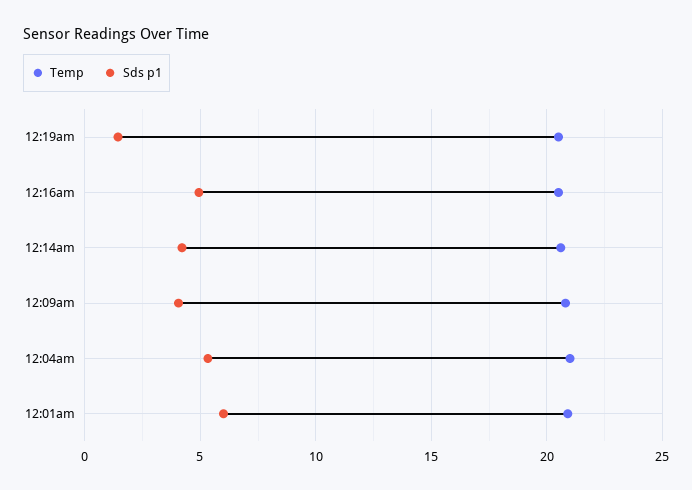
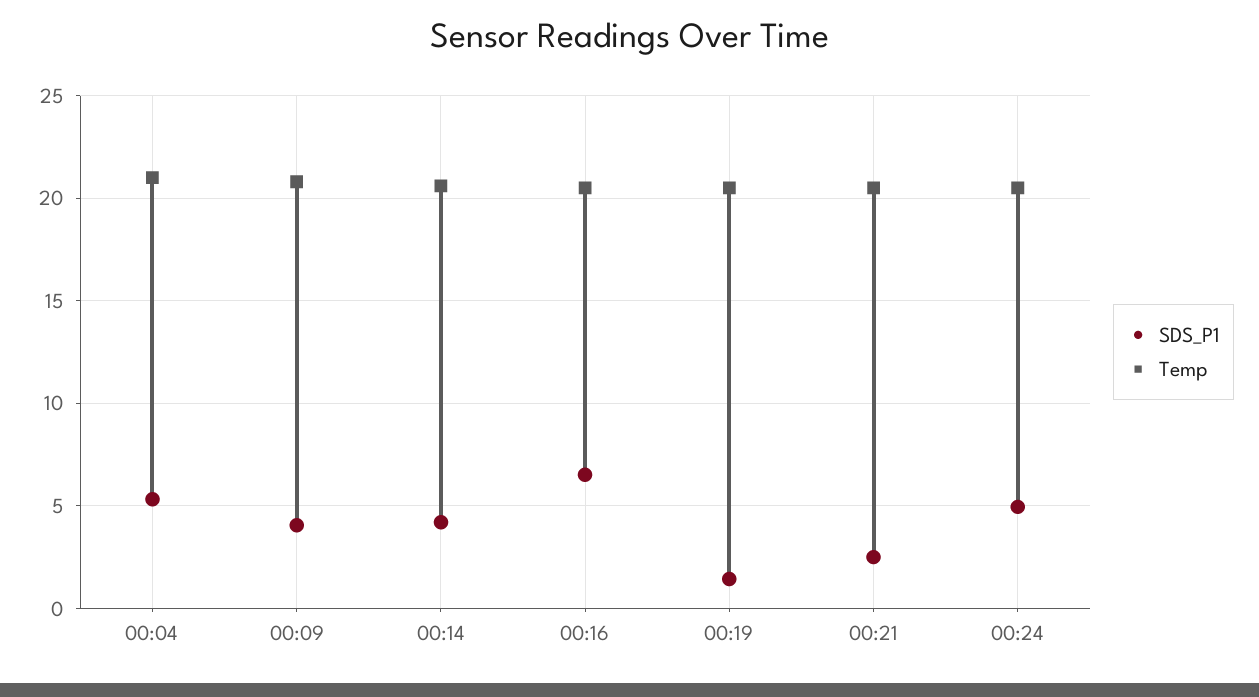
Sds p1, 12:16am: 5 -> 6.5
Temp, 12:01am: 21 -> none
Sds p1, 12:01am: 6 -> none
Sds p1, 00:21: none -> 2.5
Temp, 00:21: none -> 20.5
Sds p1, 00:24: none -> 5
Temp, 00:24: none -> 20.5

